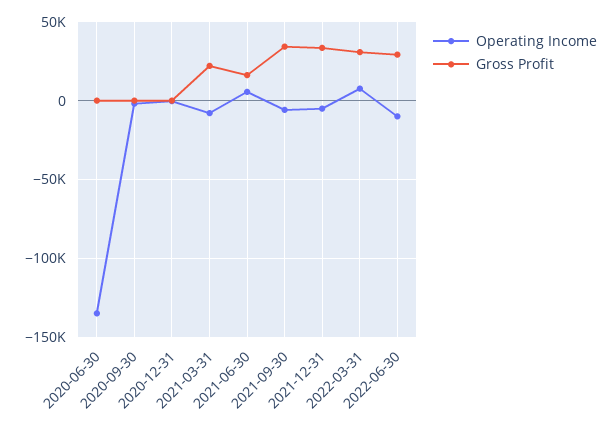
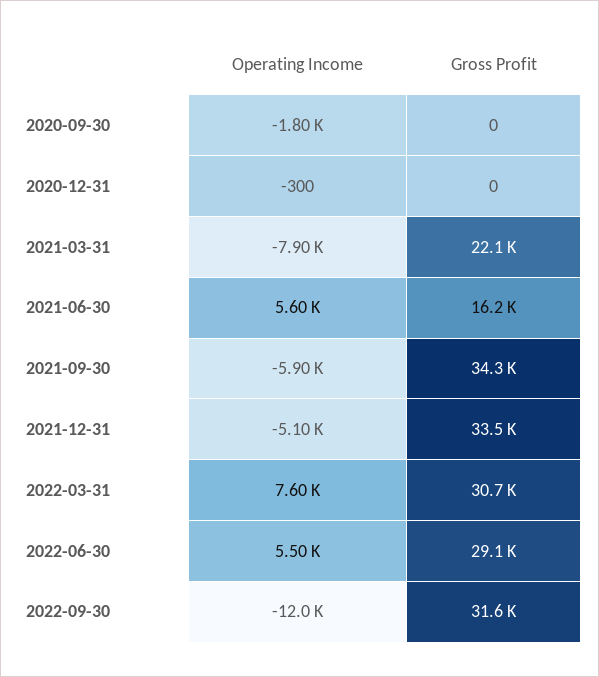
Operating Income, 2020-06-30: -135000 -> none
Gross Profit, 2020-06-30: 0 -> none
Operating Income, 2022-06-30: -10000 -> 5500
Operating Income, 2022-09-30: none -> -12000
Gross Profit, 2022-09-30: none -> 31600

